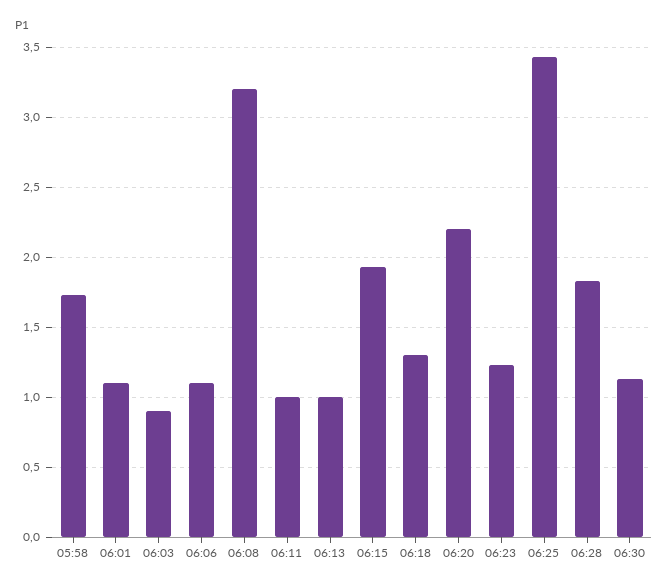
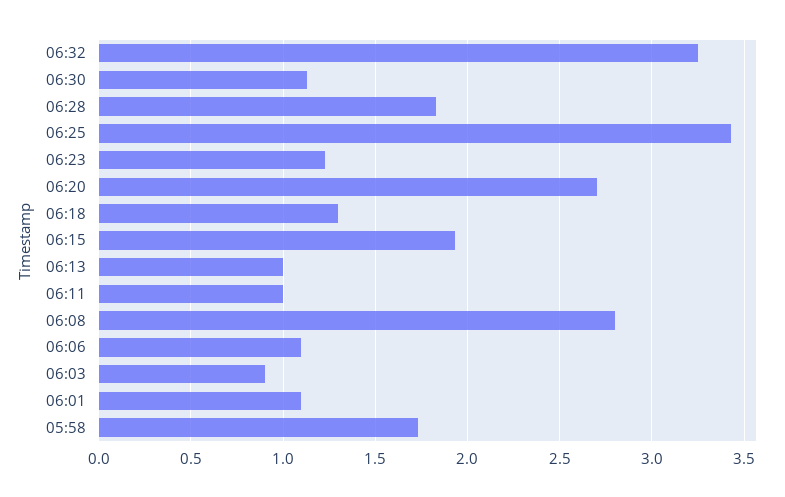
06:08: 3.2 -> 2.8
06:20: 2.2 -> 2.7
06:32: none -> 3.25

